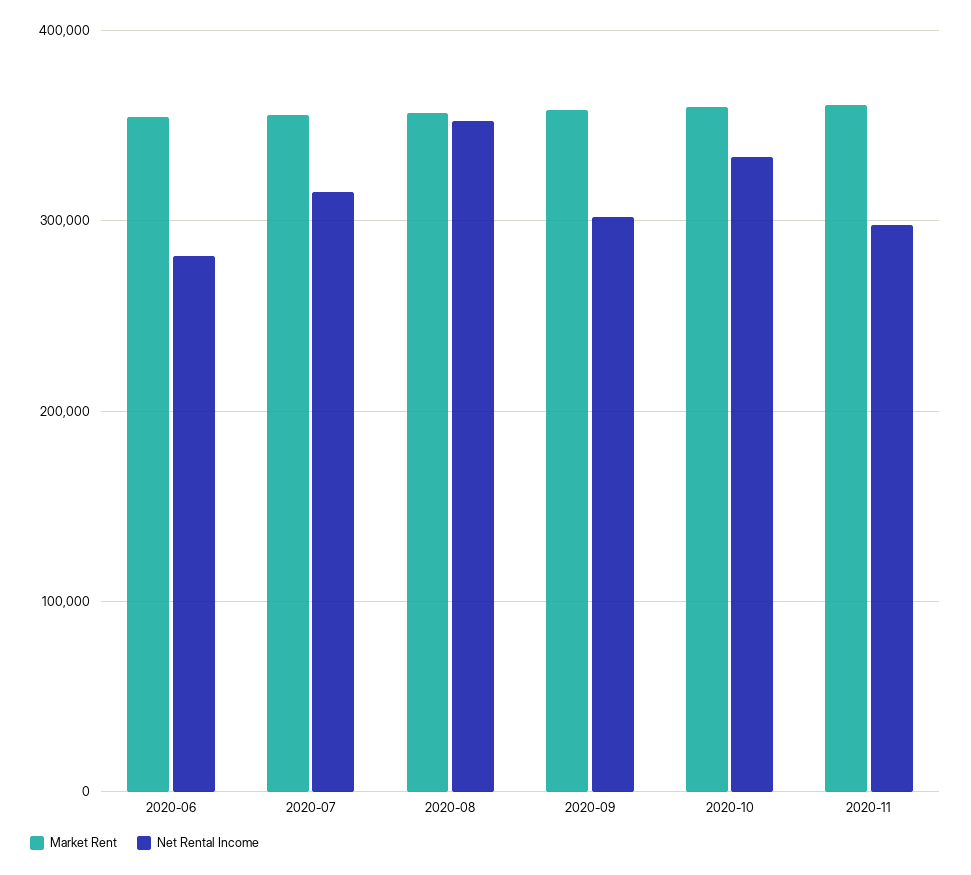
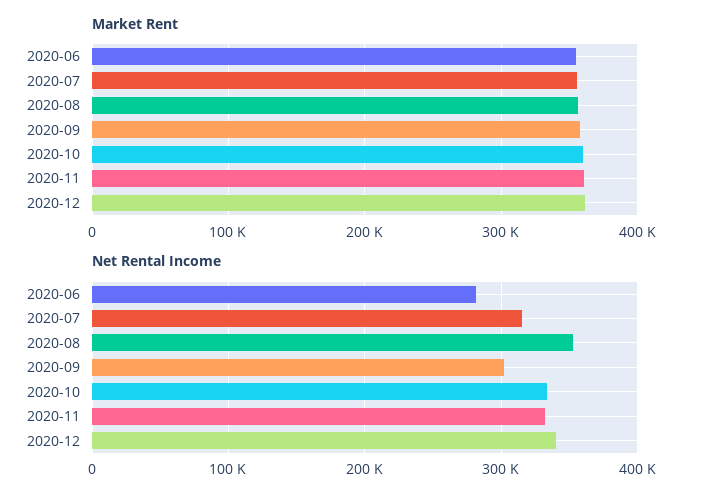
Net Rental Income, 2020-11: 300000 -> 330000
Market Rent, 2020-12: none -> 360000
Net Rental Income, 2020-12: none -> 340000

